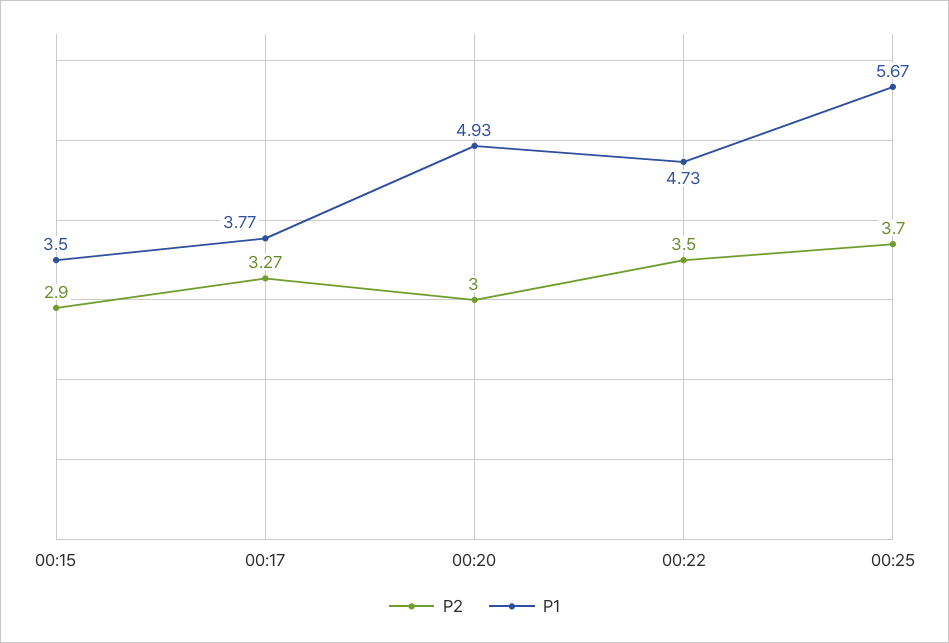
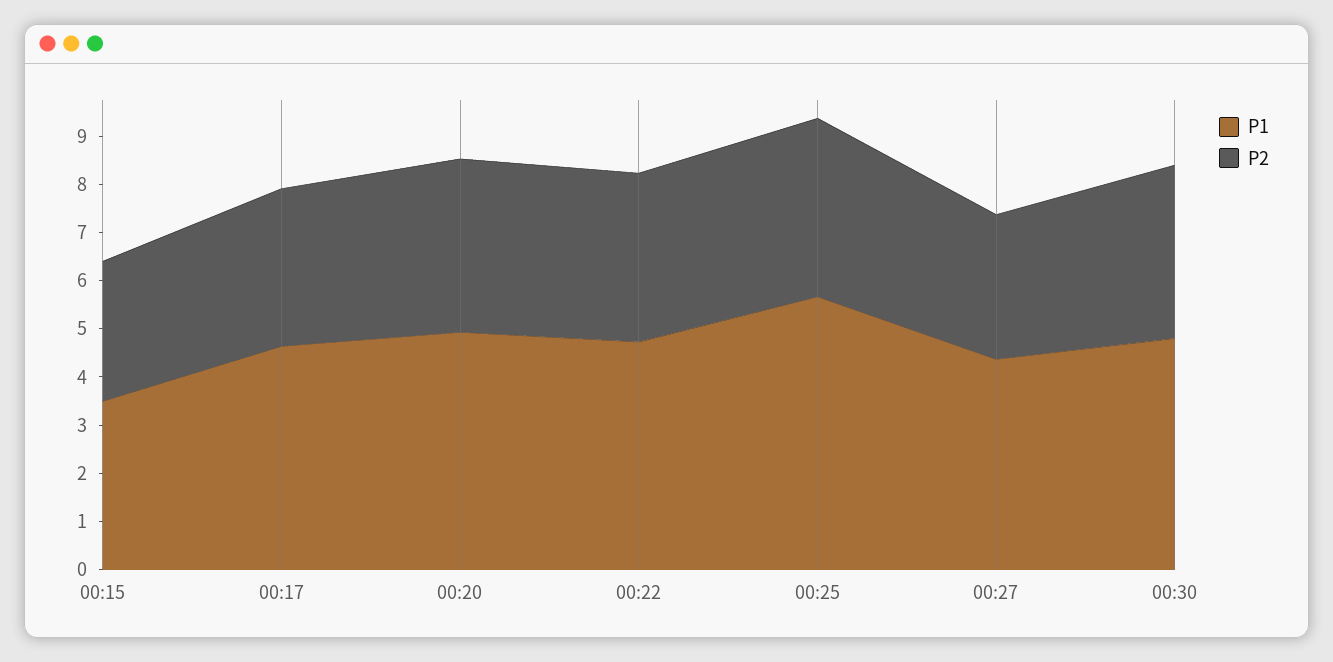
P1, 00:17: 3.77 -> 4.6
P2, 00:20: 3 -> 3.6
P1, 00:27: none -> 4.4
P2, 00:27: none -> 3
P1, 00:30: none -> 4.8
P2, 00:30: none -> 3.6

